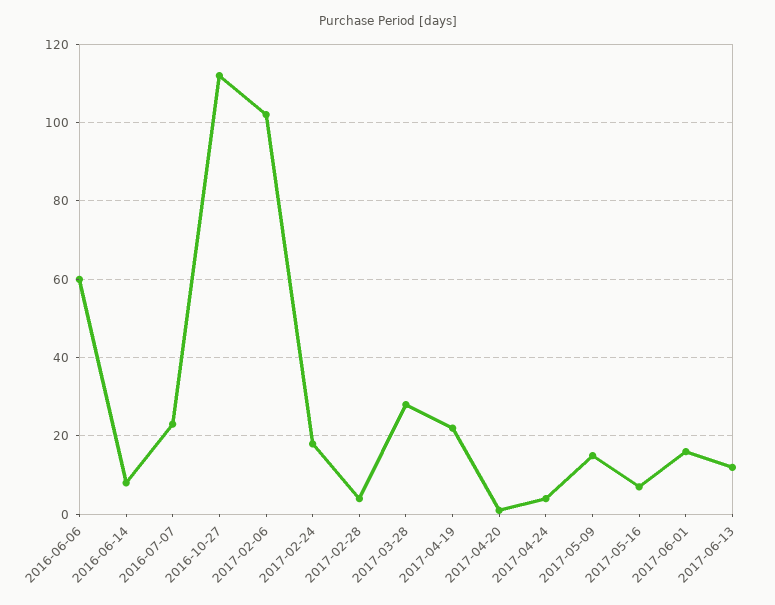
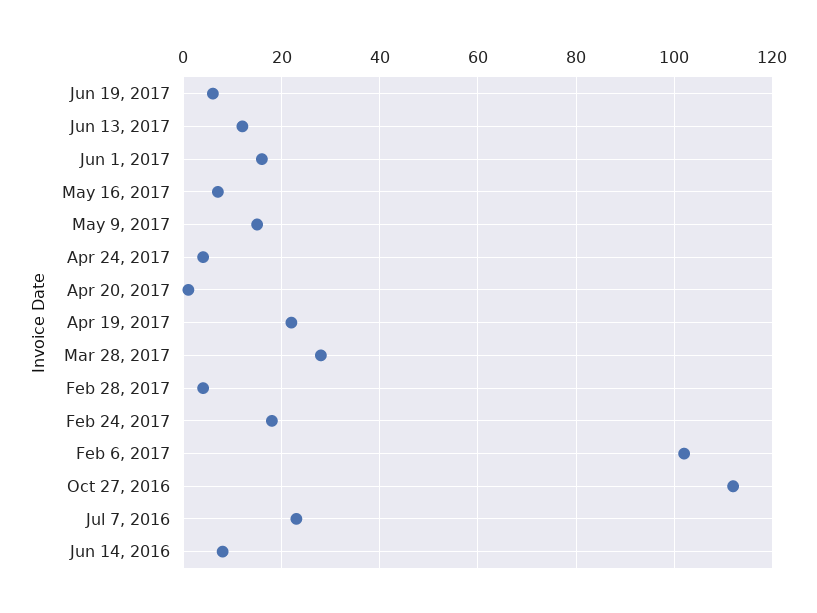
2016-06-06: 60 -> none
Jun 19, 2017: none -> 5

